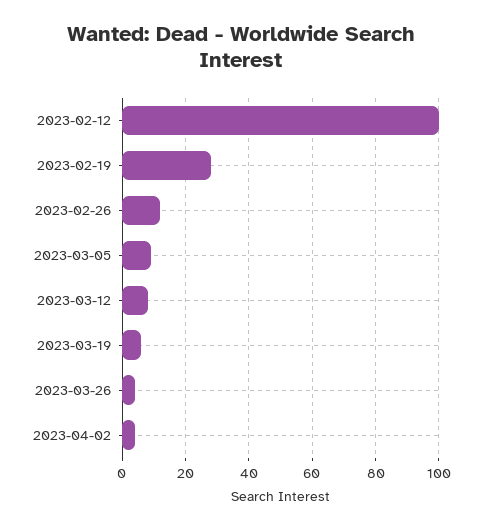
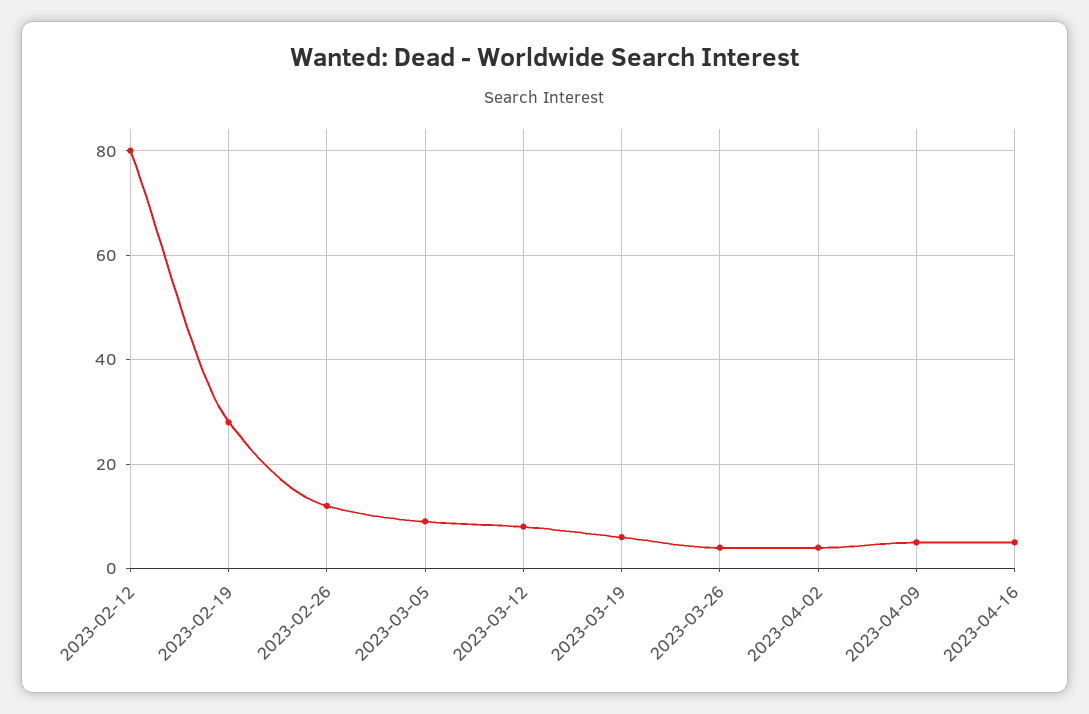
2023-02-12: 100 -> 80
2023-04-09: none -> 5
2023-04-16: none -> 5

